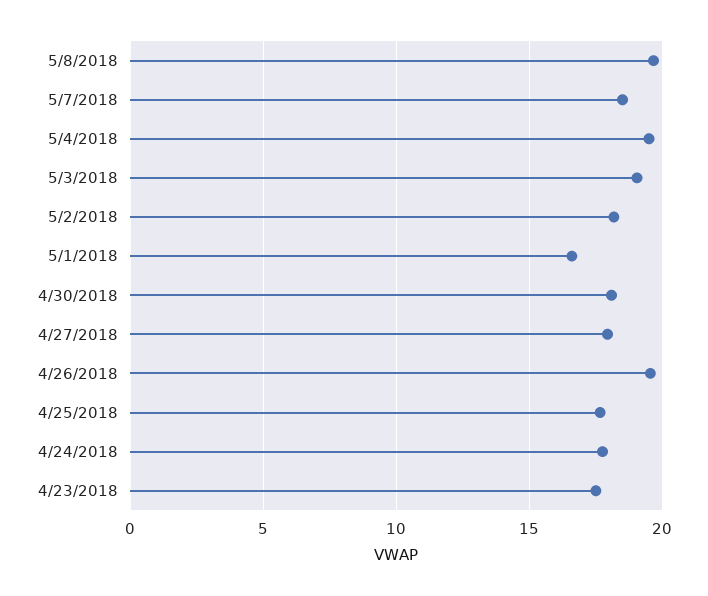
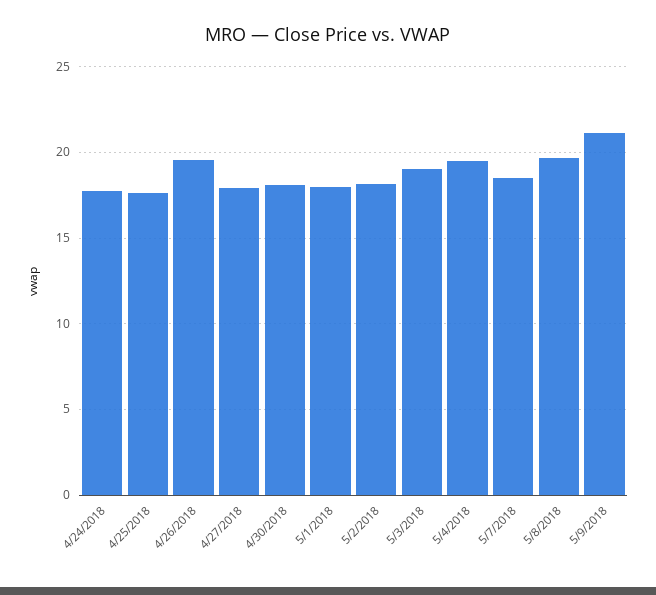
5/1/2018: 16.5 -> 18
4/23/2018: 17.5 -> none
5/9/2018: none -> 21

